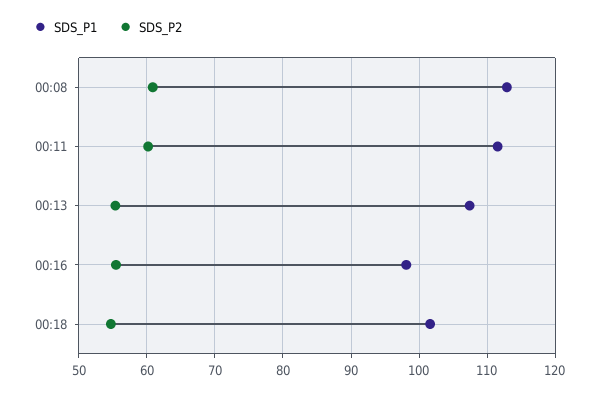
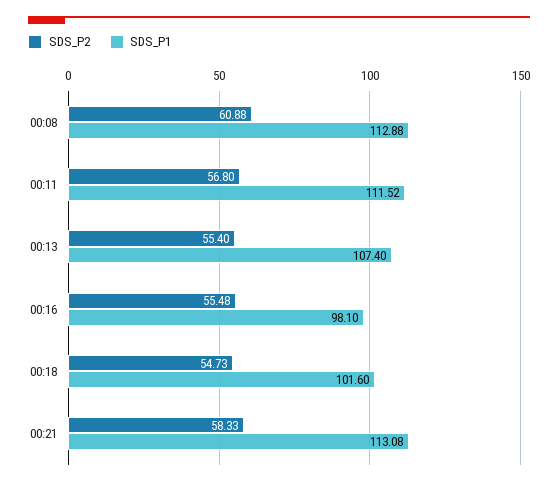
SDS_P2, 00:11: 60 -> 56.8
SDS_P2, 00:21: none -> 58.33
SDS_P1, 00:21: none -> 113.08

